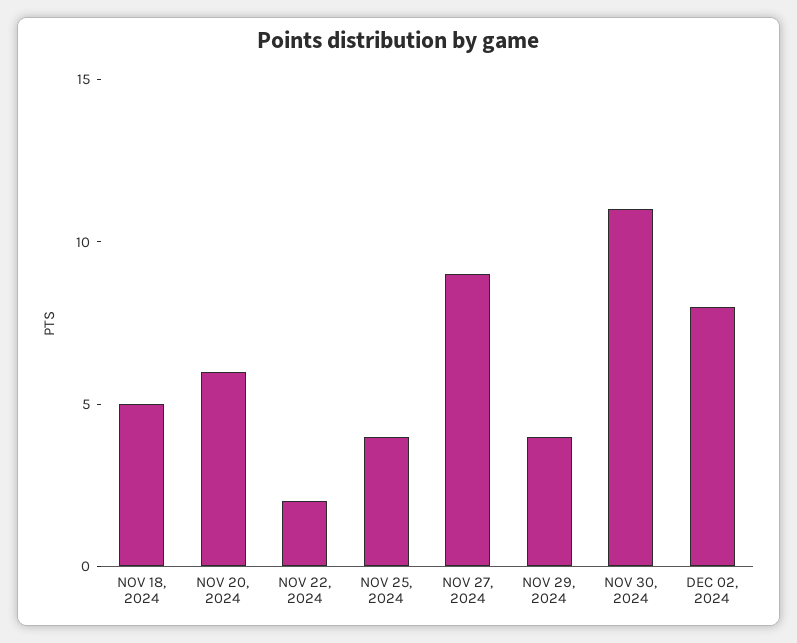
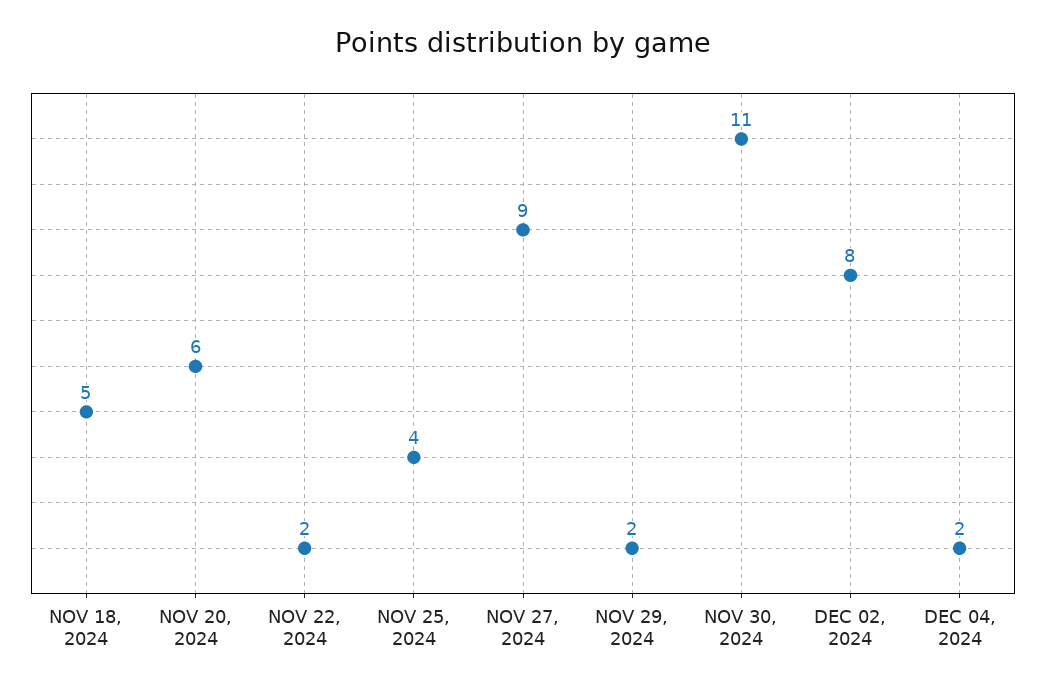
NOV 29, 2024: 4 -> 2
DEC 04, 2024: none -> 2

